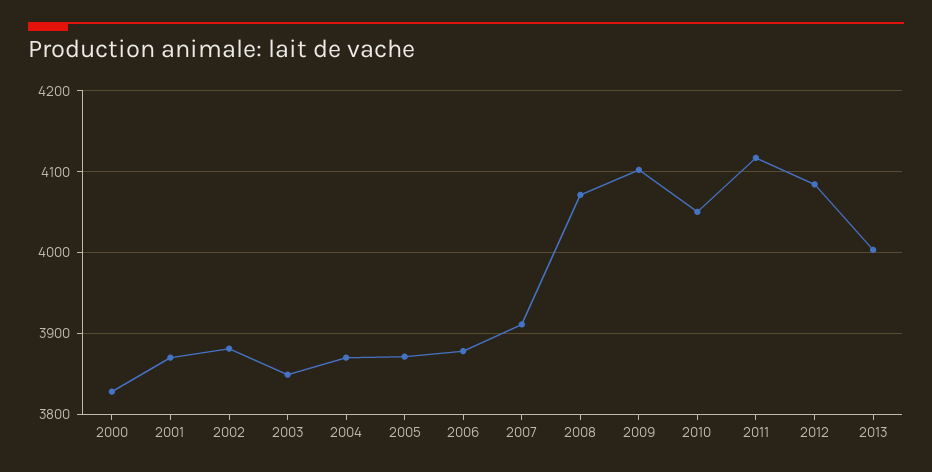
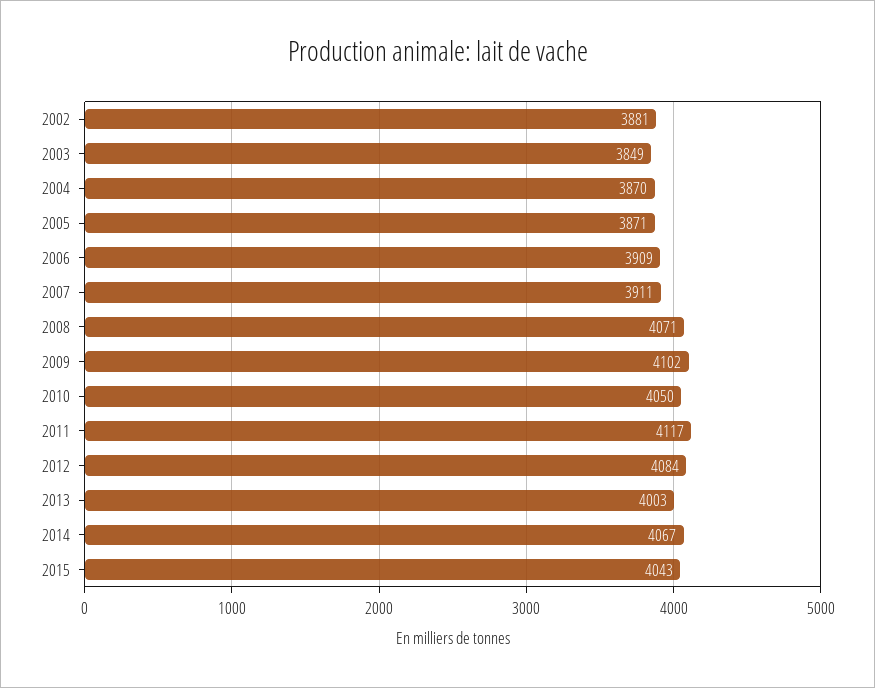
2000: 3830 -> none
2001: 3870 -> none
2006: 3880 -> 3909
2014: none -> 4067
2015: none -> 4043

